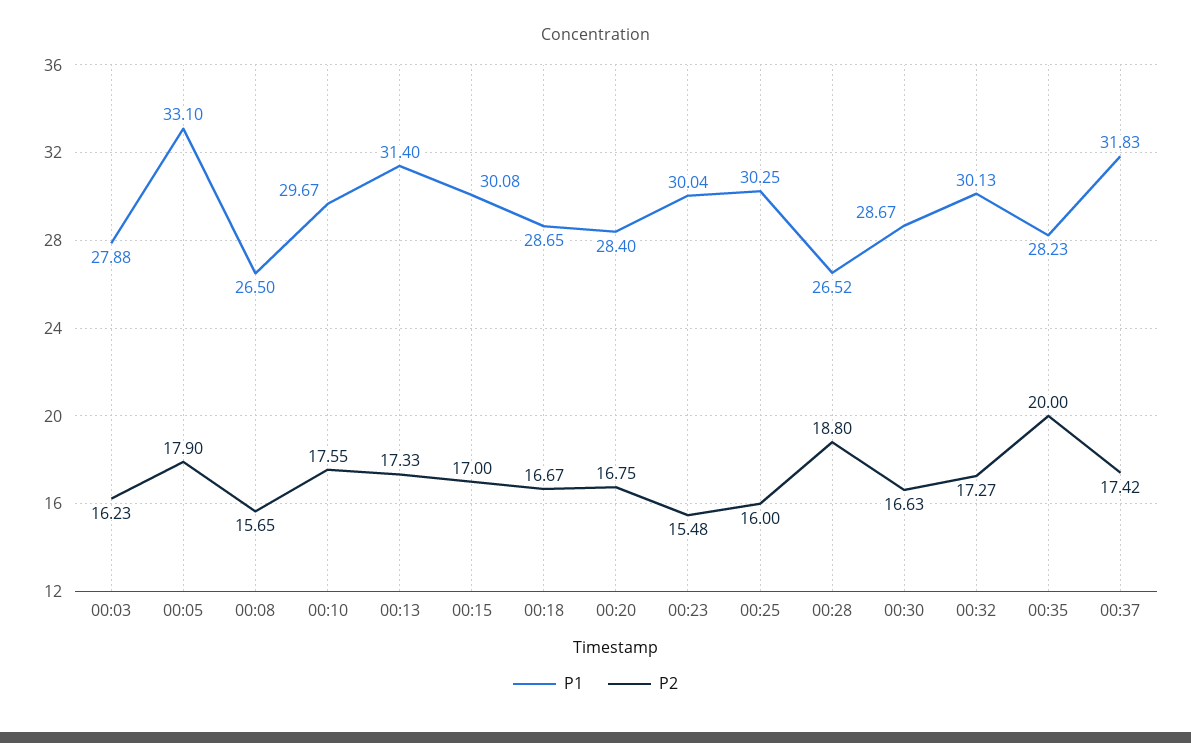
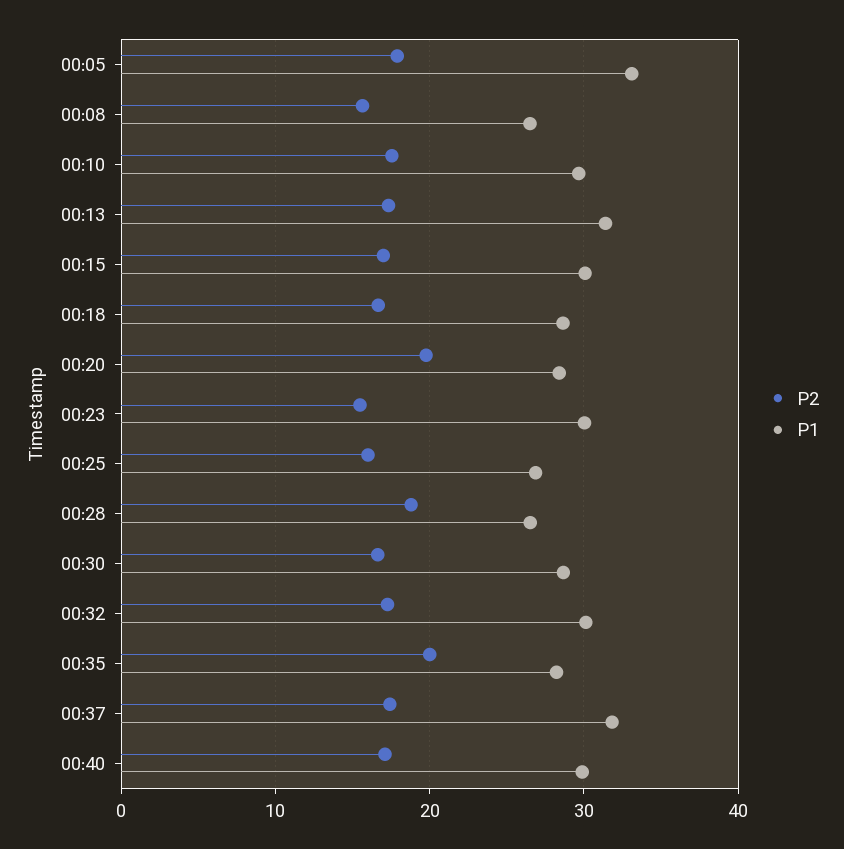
P1, 00:03: 27.88 -> none
P2, 00:03: 16.23 -> none
P2, 00:20: 16.75 -> 20
P1, 00:25: 30.25 -> 27
P2, 00:40: none -> 17
P1, 00:40: none -> 30

